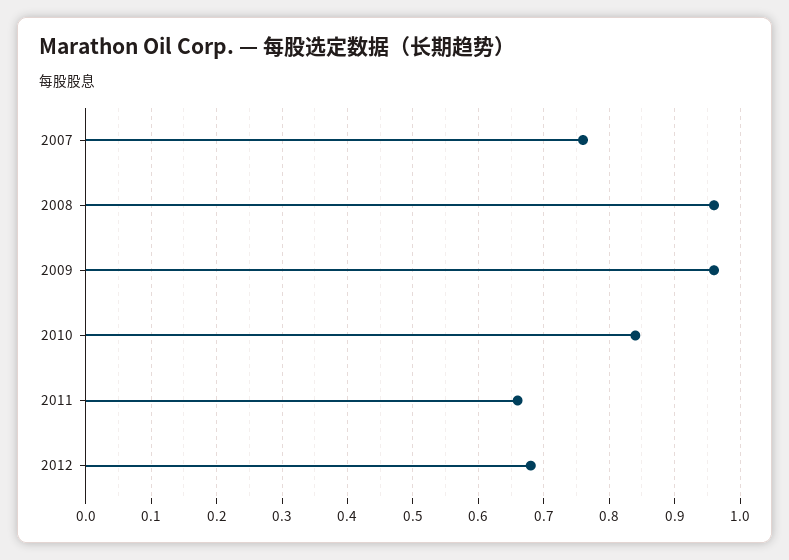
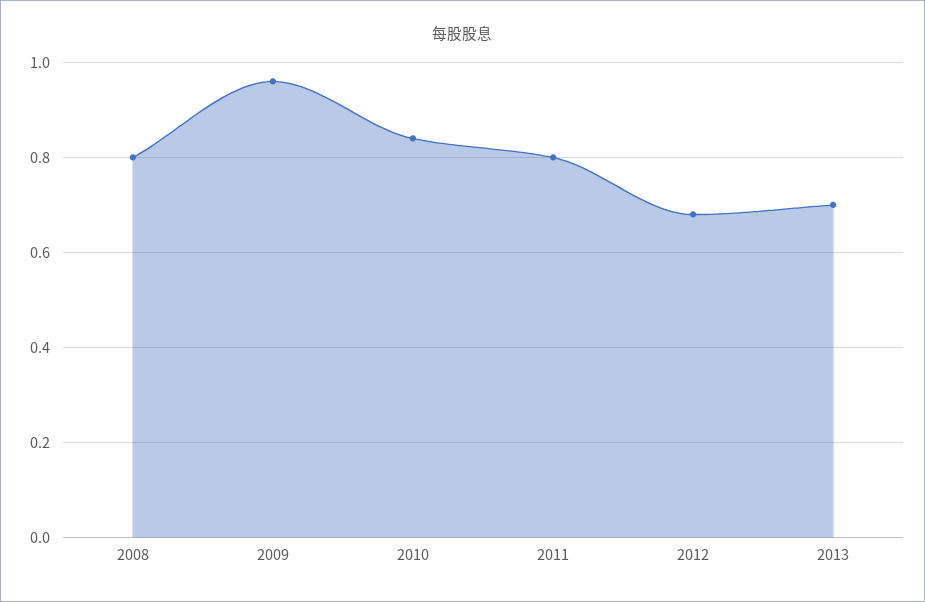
2007: 0.76 -> none
2008: 0.96 -> 0.8
2011: 0.66 -> 0.8
2013: none -> 0.7

